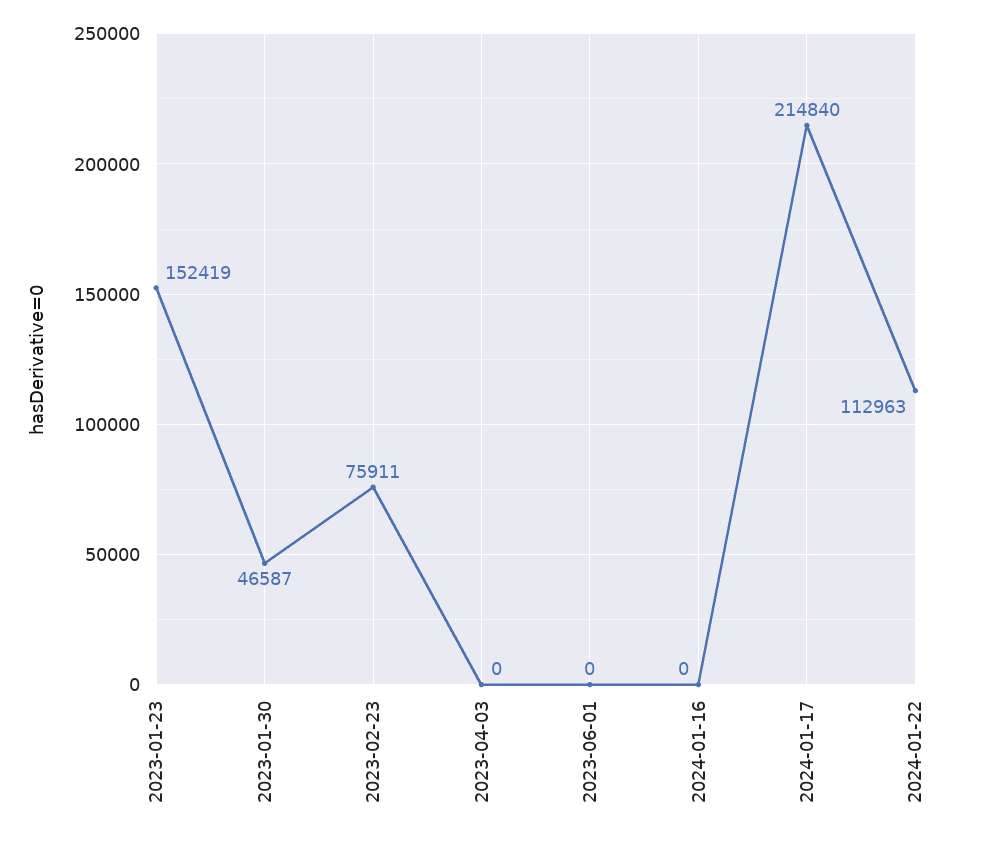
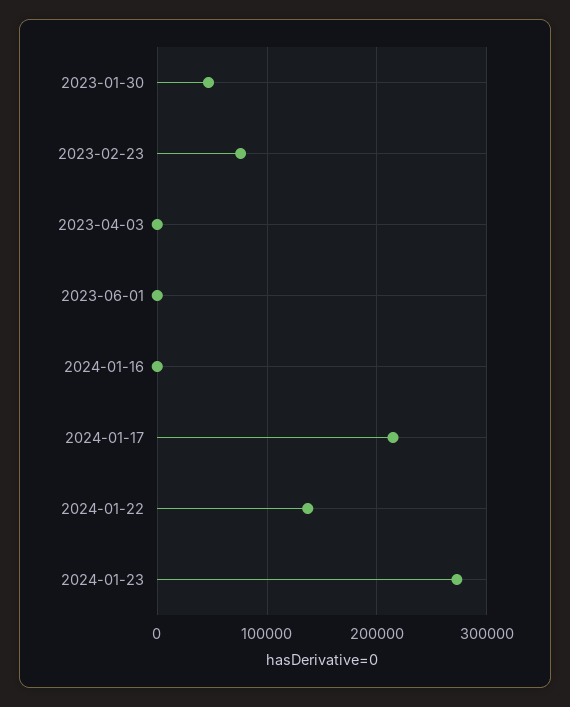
2023-01-23: 152419 -> none
2024-01-22: 112963 -> 140000
2024-01-23: none -> 270000

